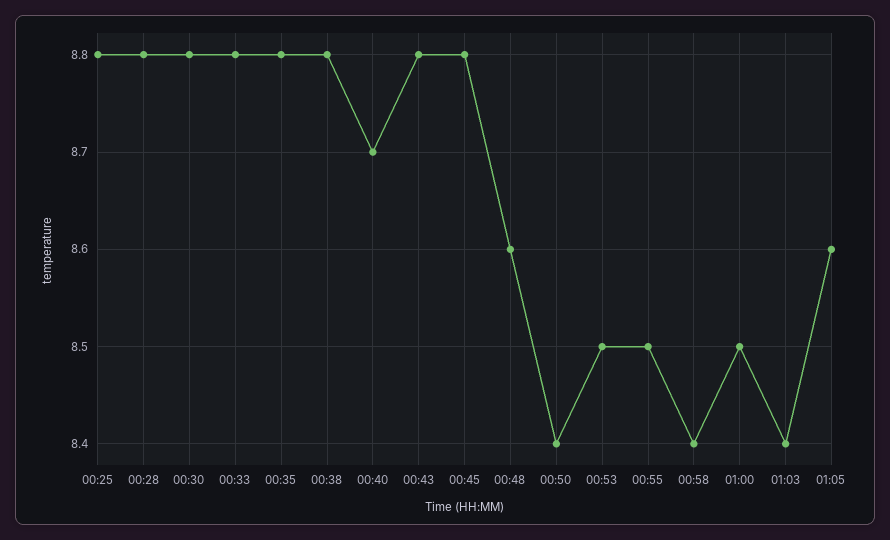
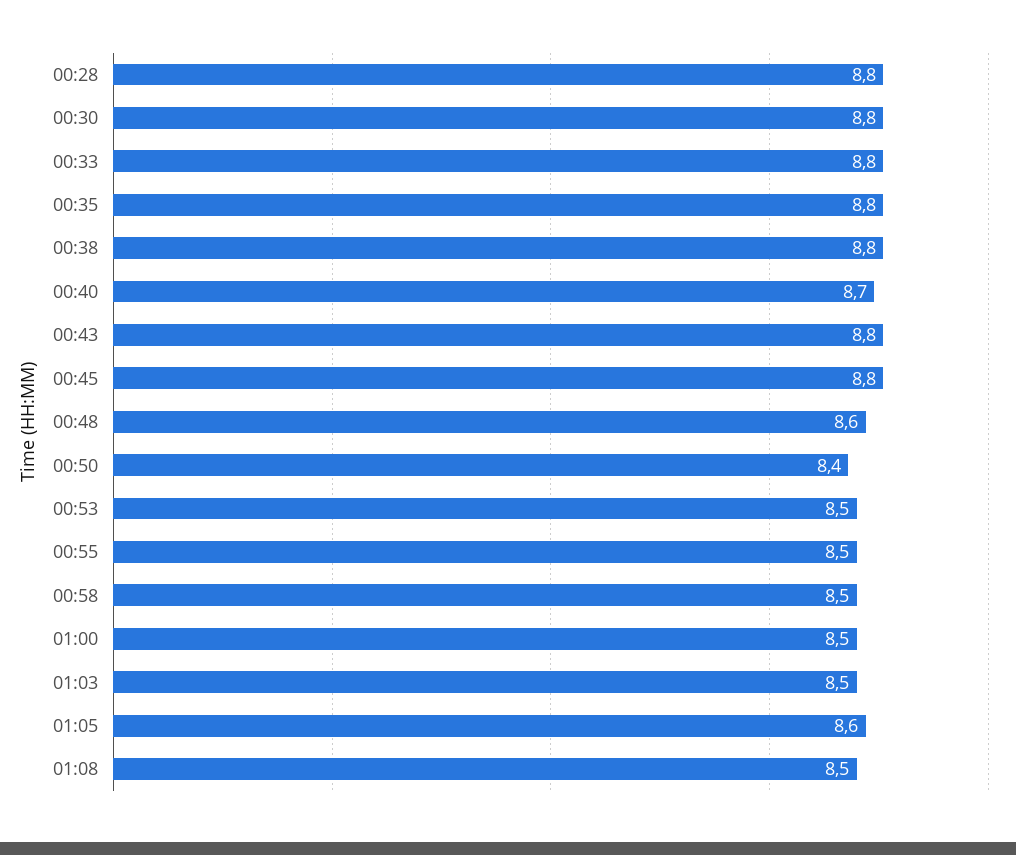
00:25: 8.8 -> none
00:58: 8.4 -> 8.5
01:03: 8.4 -> 8.5
01:08: none -> 8.5

